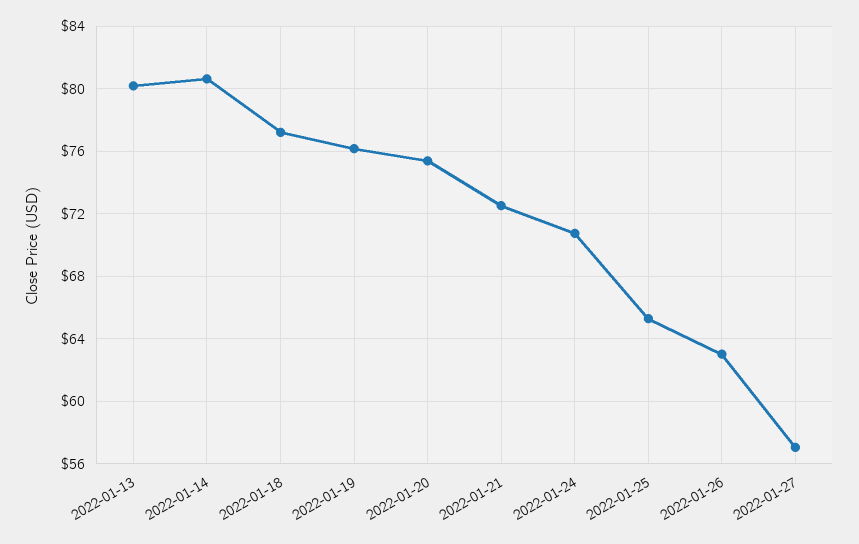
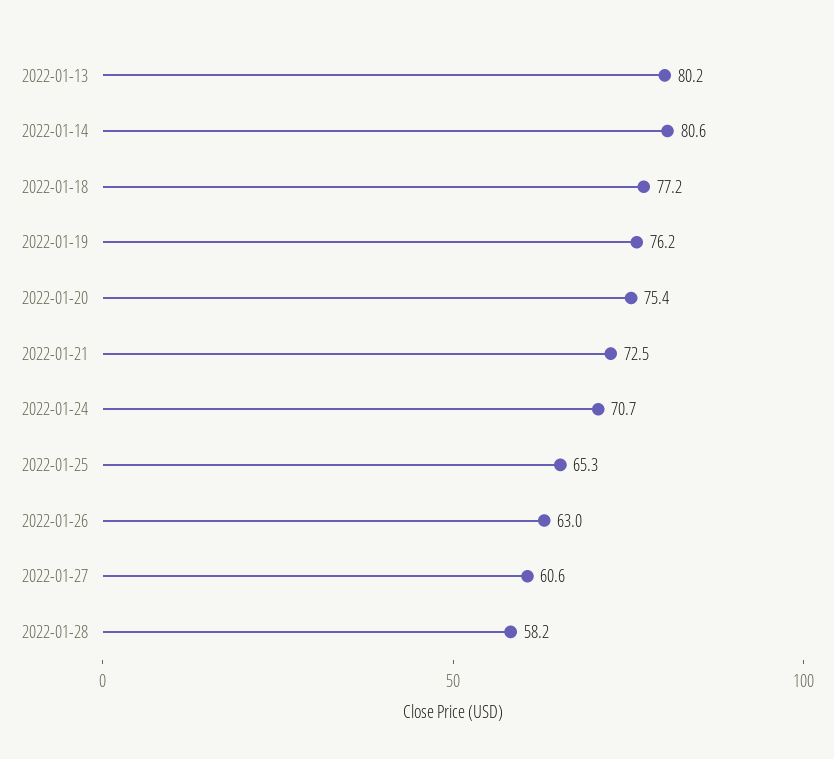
2022-01-27: 57 -> 60.6
2022-01-28: none -> 58.2

